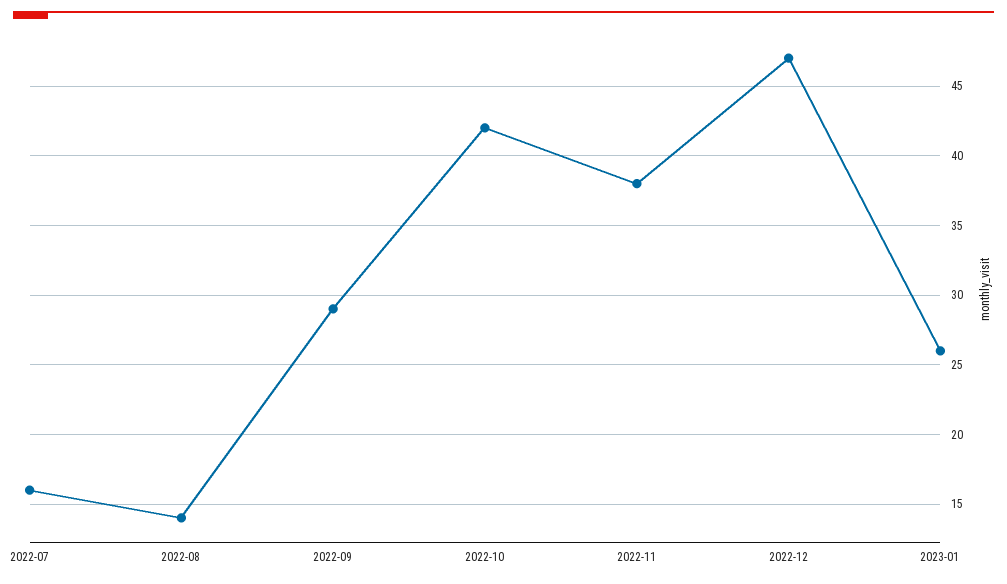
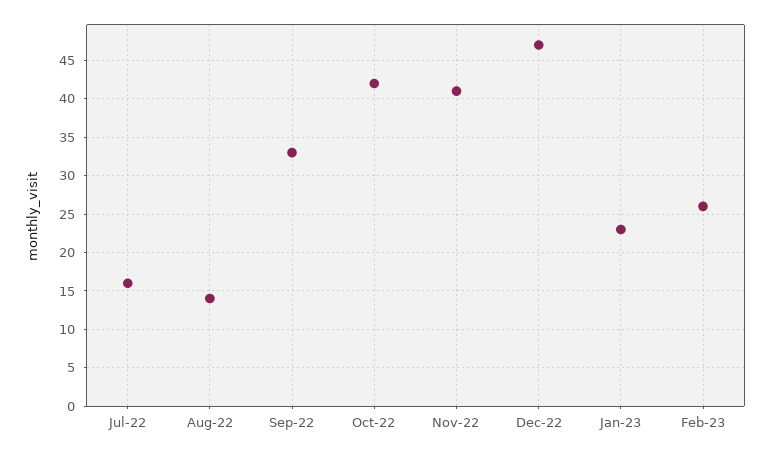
2022-09: 29 -> 33
2022-11: 38 -> 41
2023-01: 26 -> 23
Feb-23: none -> 26

